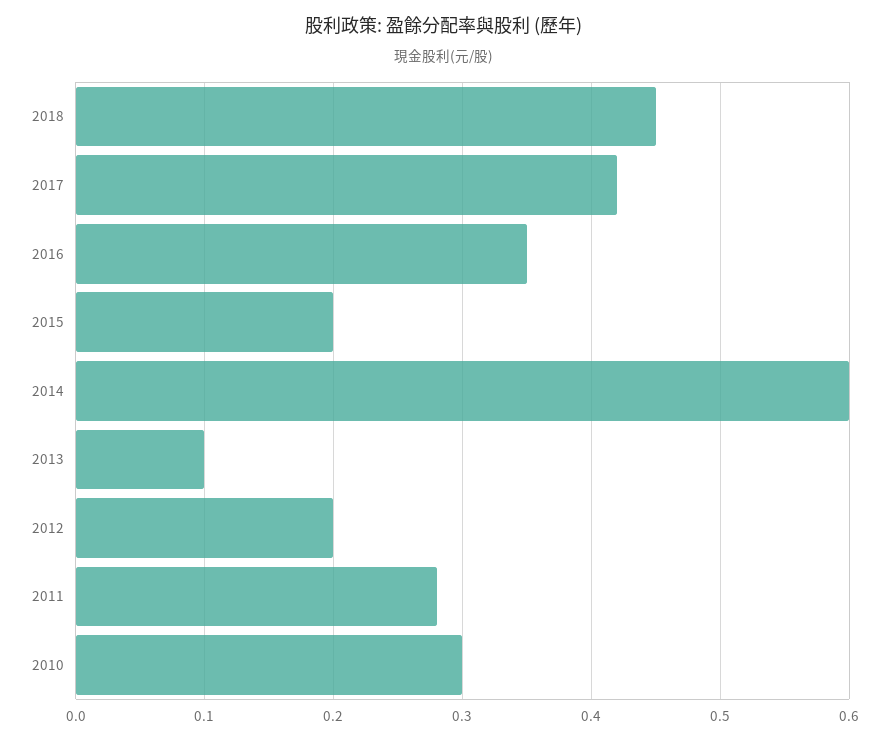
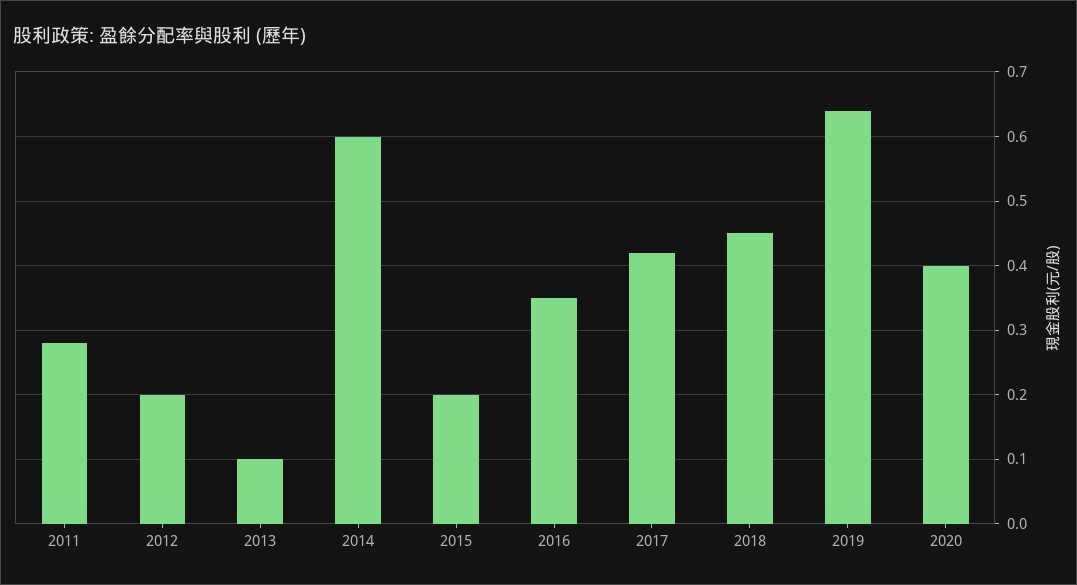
2010: 0.3 -> none
2019: none -> 0.64
2020: none -> 0.4

